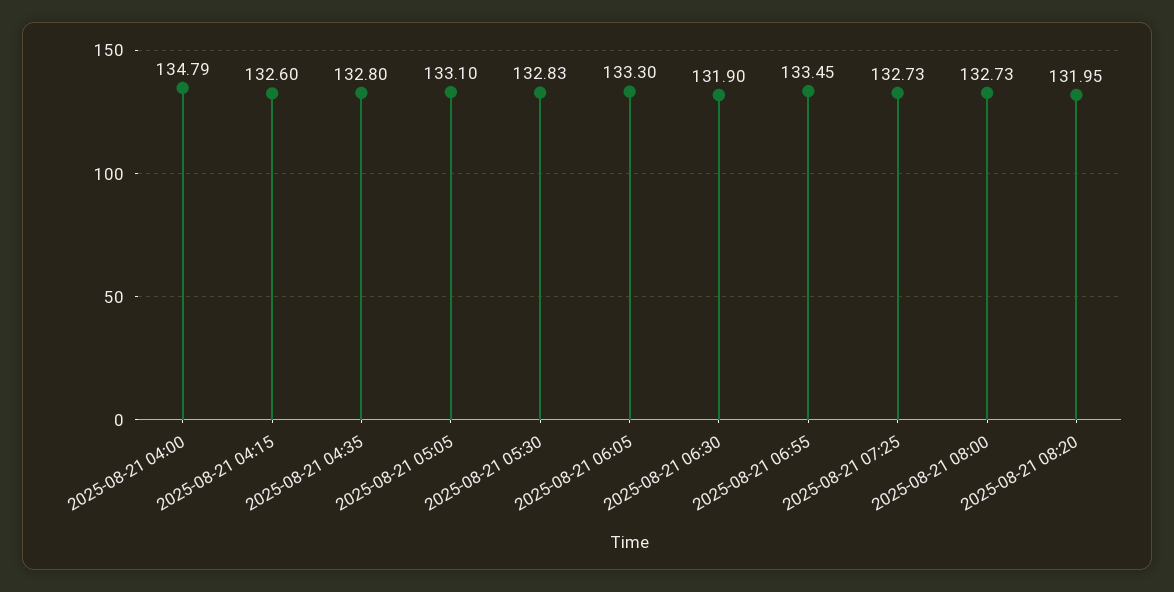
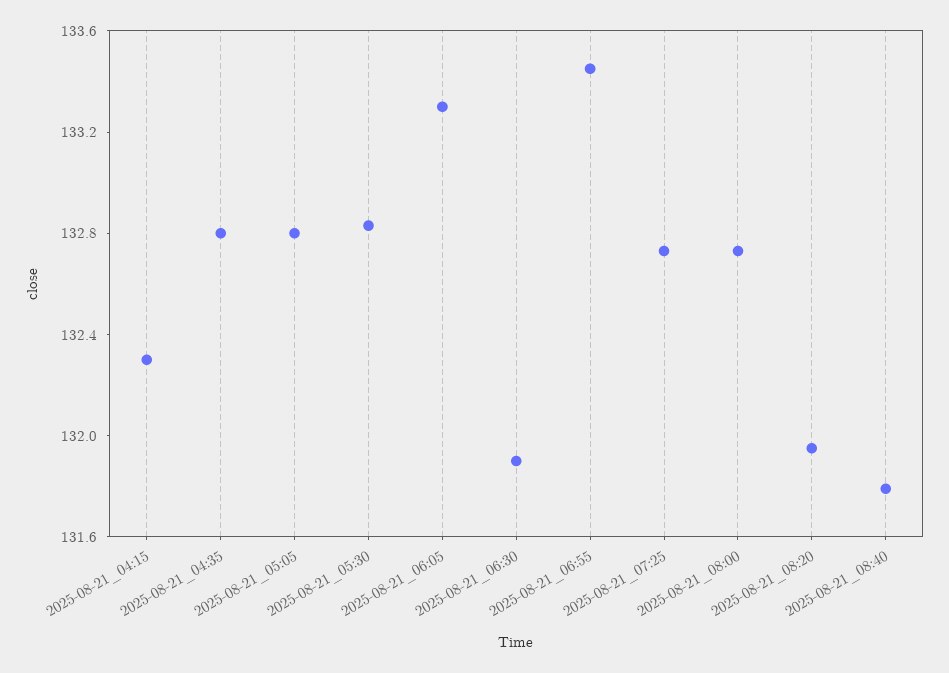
2025-08-21 04:00: 134.79 -> none
2025-08-21 04:15: 132.6 -> 132.3
2025-08-21 05:05: 133.1 -> 132.8
2025-08-21_08:40: none -> 131.8

